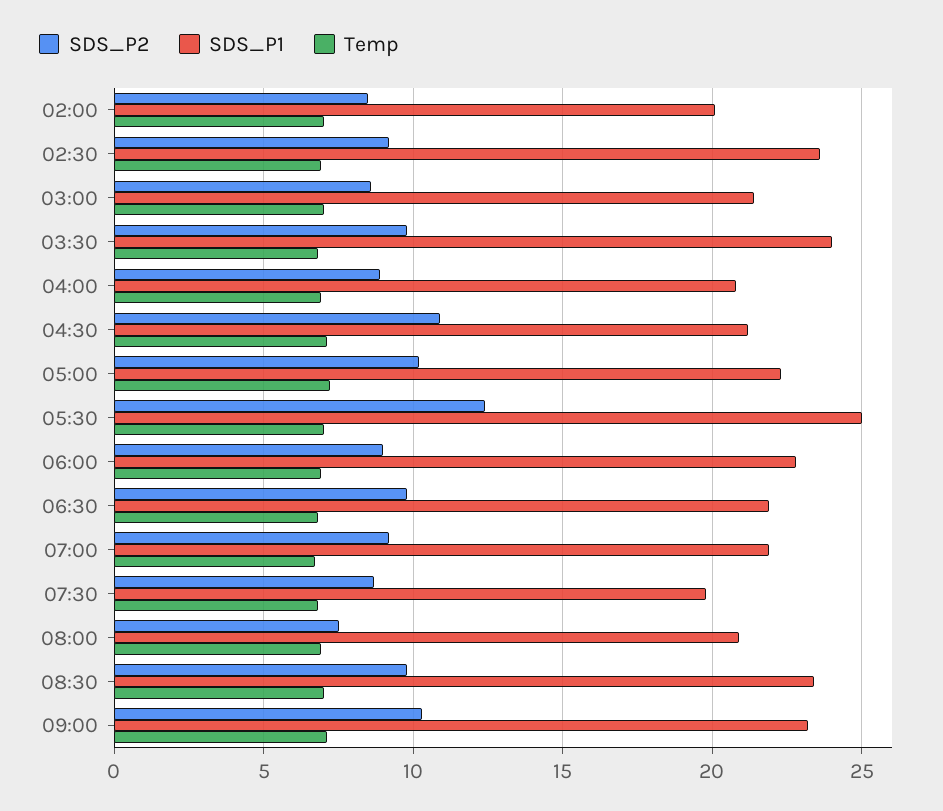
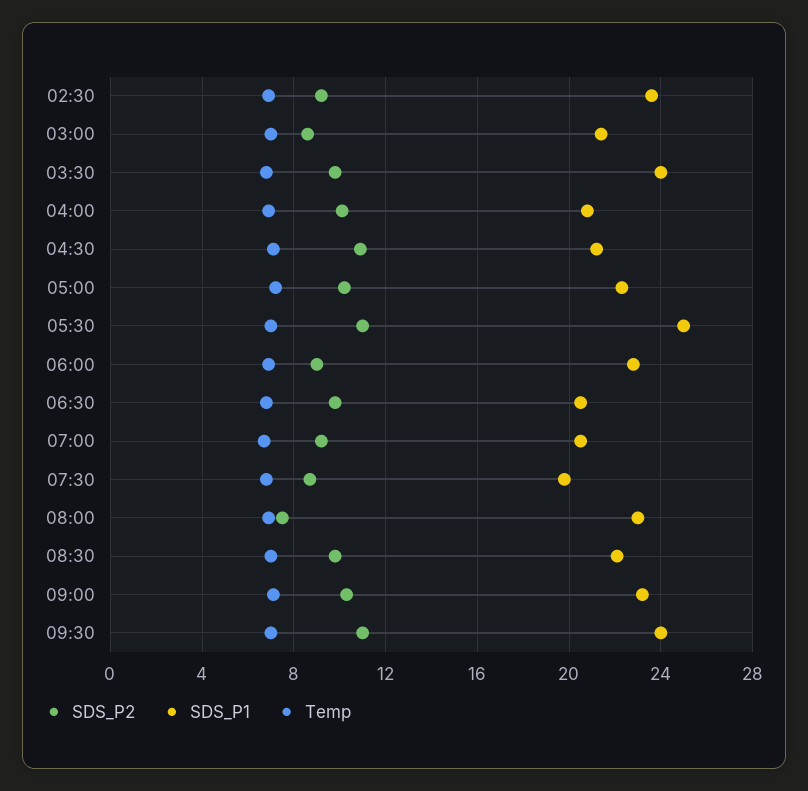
SDS_P2, 02:00: 8.5 -> none
SDS_P1, 02:00: 20 -> none
Temp, 02:00: 7 -> none
SDS_P2, 04:00: 9 -> 10
SDS_P2, 05:30: 12.5 -> 11
SDS_P1, 06:30: 22 -> 20.5
SDS_P1, 07:00: 22 -> 20.5
SDS_P1, 08:00: 21 -> 23
SDS_P1, 08:30: 23.5 -> 22
SDS_P2, 09:30: none -> 11
SDS_P1, 09:30: none -> 24
Temp, 09:30: none -> 7

